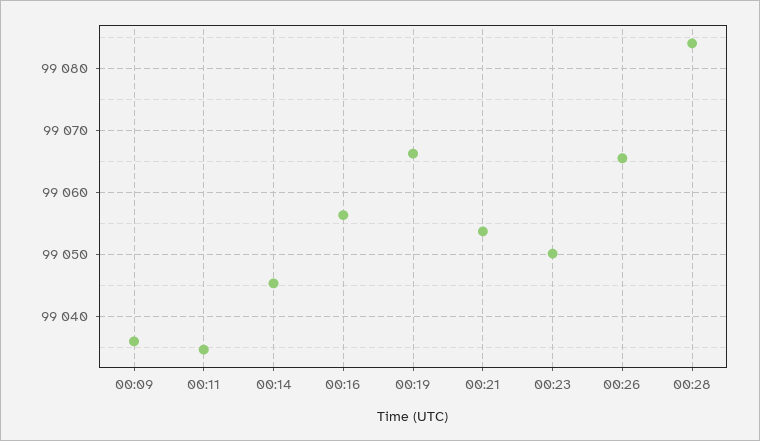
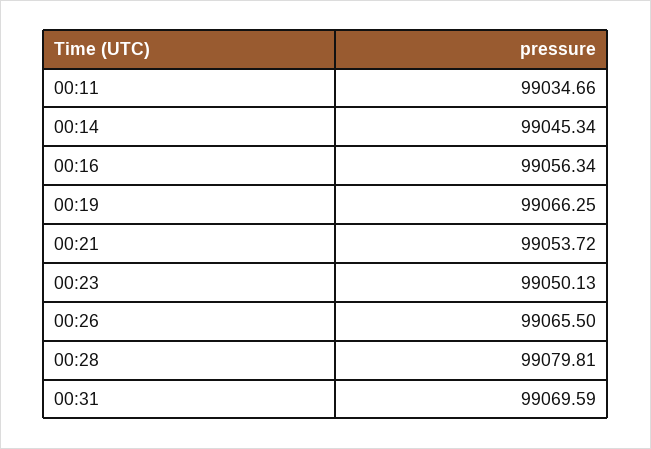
00:09: 99036 -> none
00:28: 99084 -> 99079.81
00:31: none -> 99069.59

